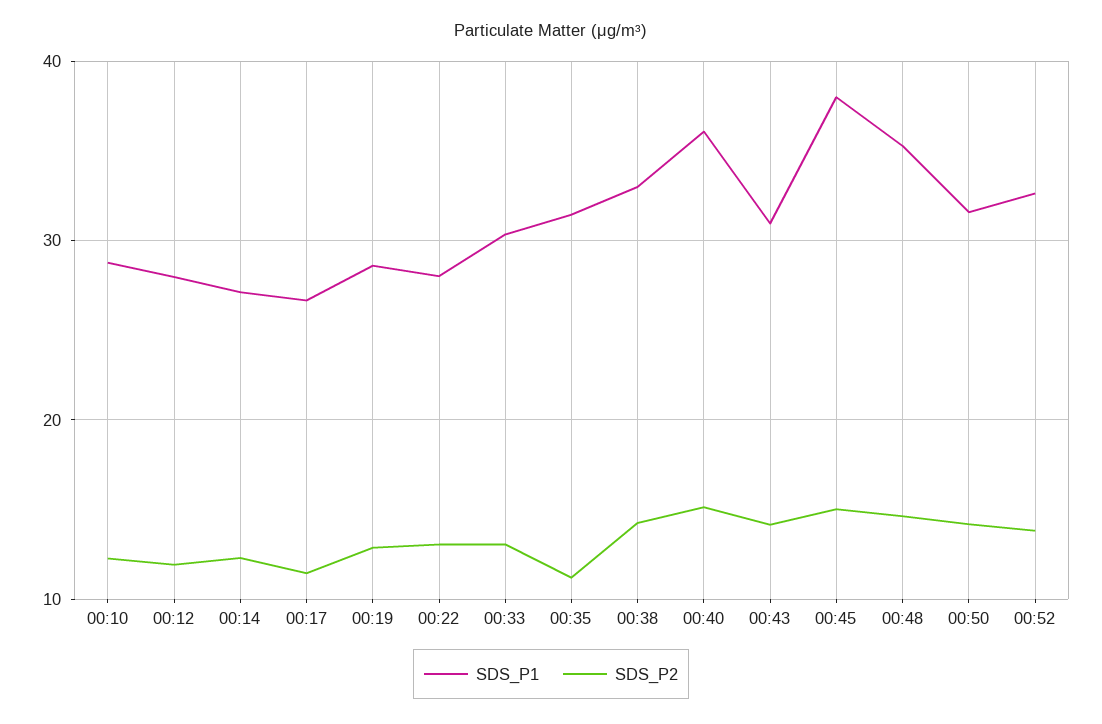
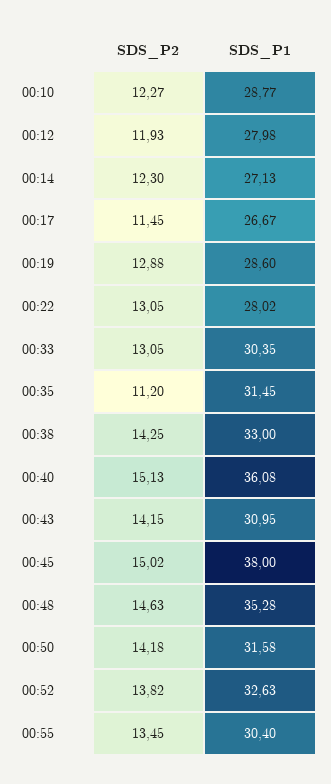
SDS_P2, 00:55: none -> 13.45
SDS_P1, 00:55: none -> 30.4

